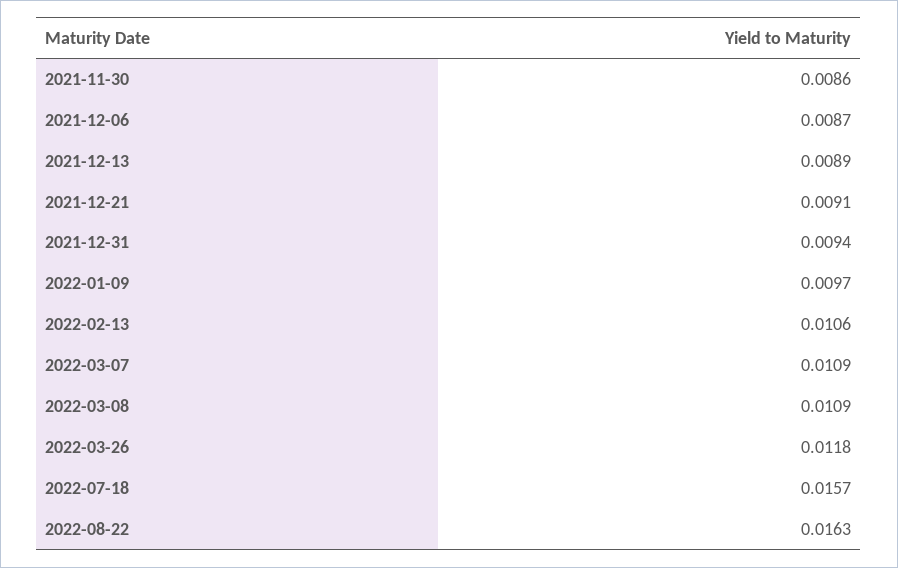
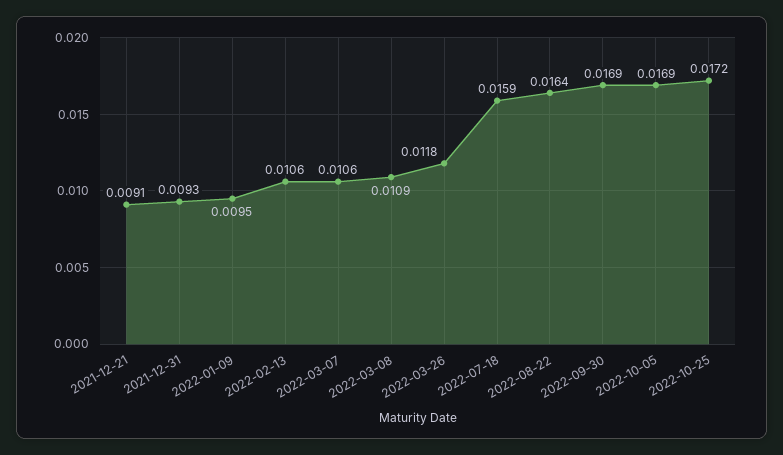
2021-11-30: 0.0086 -> none
2021-12-06: 0.0087 -> none
2021-12-13: 0.0089 -> none
2021-12-31: 0.0094 -> 0.0093
2022-01-09: 0.0097 -> 0.0095
2022-03-07: 0.0109 -> 0.0106
2022-07-18: 0.0157 -> 0.0159
2022-08-22: 0.0163 -> 0.0164
2022-09-30: none -> 0.0169
2022-10-05: none -> 0.0169
2022-10-25: none -> 0.0172

